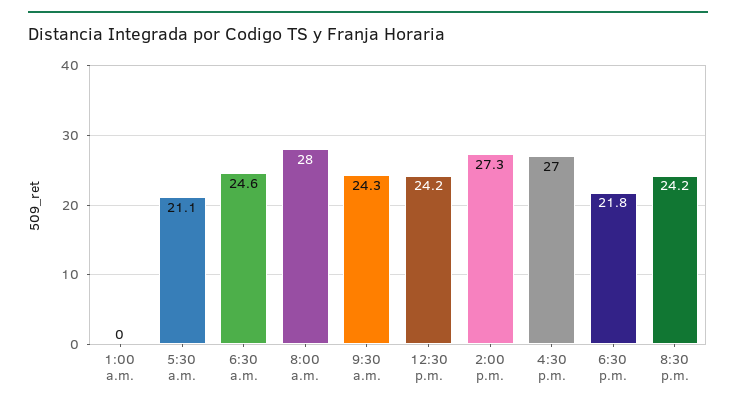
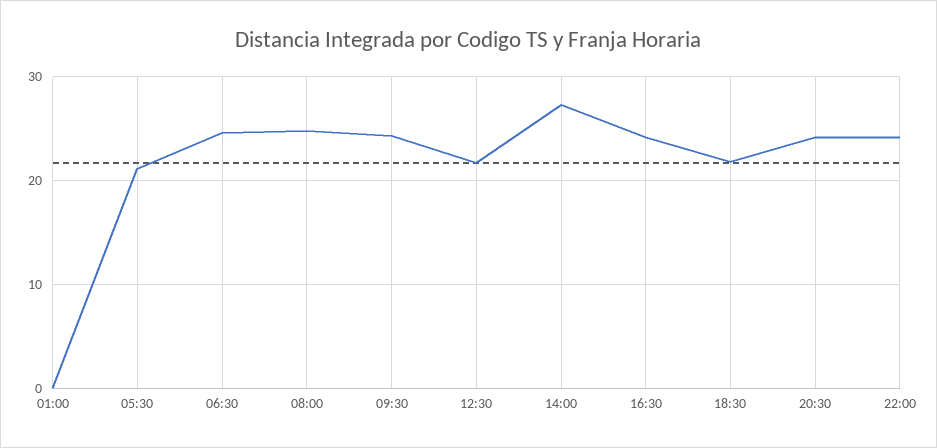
8:00 a.m.: 28 -> 25
12:30 p.m.: 24.2 -> 22
4:30 p.m.: 27 -> 24
22:00: none -> 24

